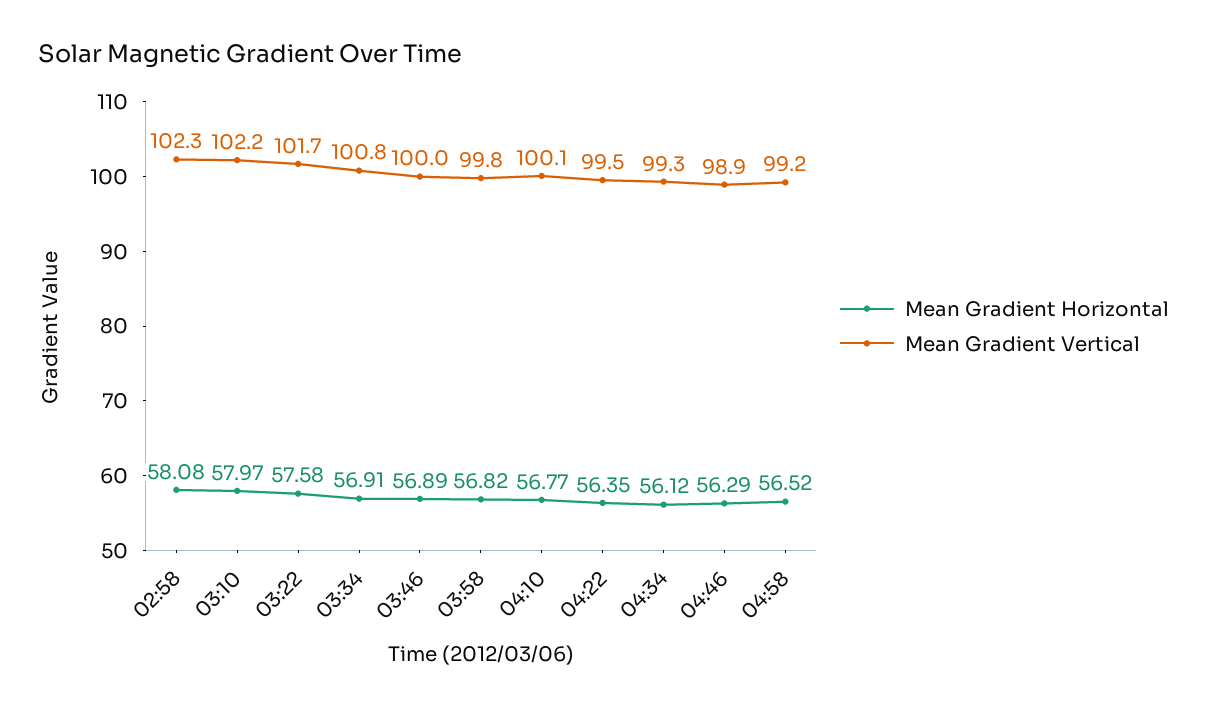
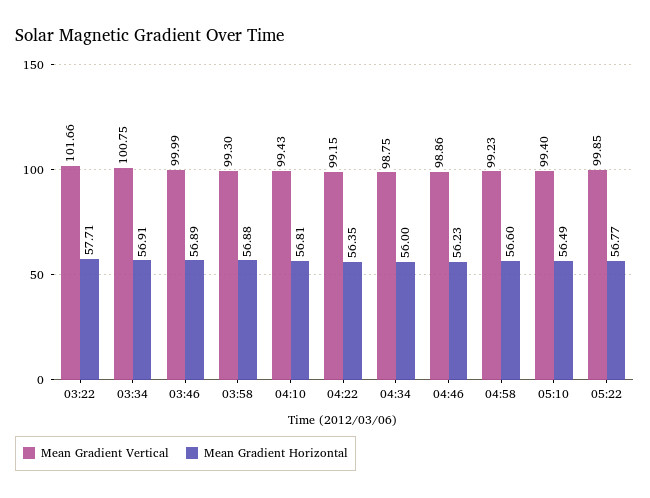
Mean Gradient Horizontal, 02:58: 58.08 -> none
Mean Gradient Vertical, 02:58: 102.3 -> none
Mean Gradient Horizontal, 03:10: 57.97 -> none
Mean Gradient Vertical, 03:10: 102.2 -> none
Mean Gradient Horizontal, 03:22: 57.58 -> 57.71
Mean Gradient Horizontal, 03:58: 56.82 -> 56.88
Mean Gradient Vertical, 03:58: 99.8 -> 99.3
Mean Gradient Horizontal, 04:10: 56.77 -> 56.81
Mean Gradient Vertical, 04:10: 100.1 -> 99.43
Mean Gradient Vertical, 04:22: 99.5 -> 99.15
Mean Gradient Horizontal, 04:34: 56.12 -> 56
Mean Gradient Vertical, 04:34: 99.3 -> 98.75
Mean Gradient Horizontal, 04:46: 56.29 -> 56.23
Mean Gradient Horizontal, 04:58: 56.52 -> 56.6
Mean Gradient Vertical, 05:10: none -> 99.4
Mean Gradient Horizontal, 05:10: none -> 56.49
Mean Gradient Vertical, 05:22: none -> 99.85
Mean Gradient Horizontal, 05:22: none -> 56.77

